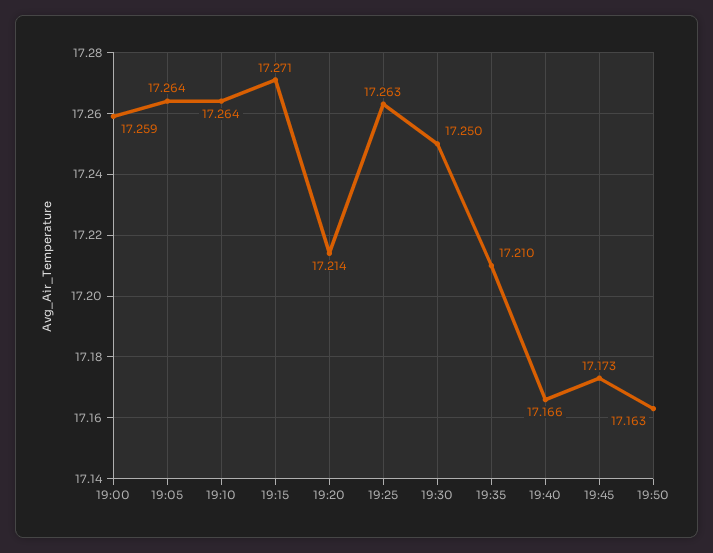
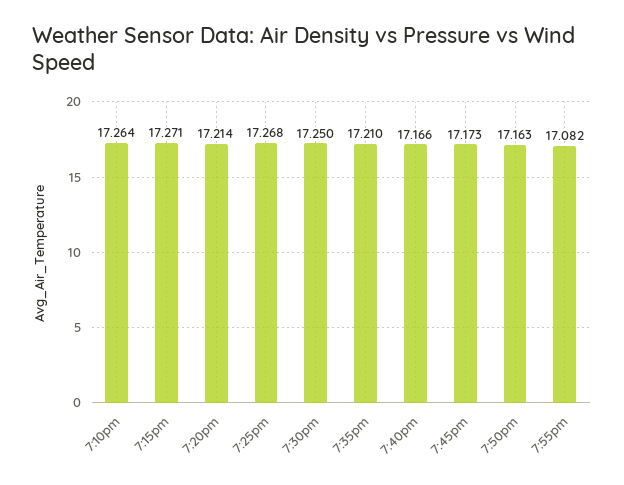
19:00: 17.259 -> none
19:05: 17.264 -> none
19:25: 17.263 -> 17.268
7:55pm: none -> 17.082

